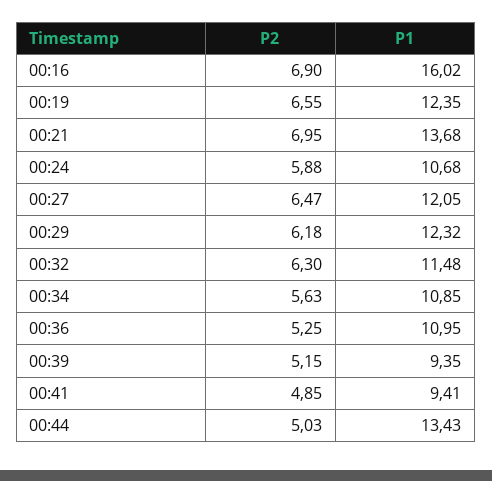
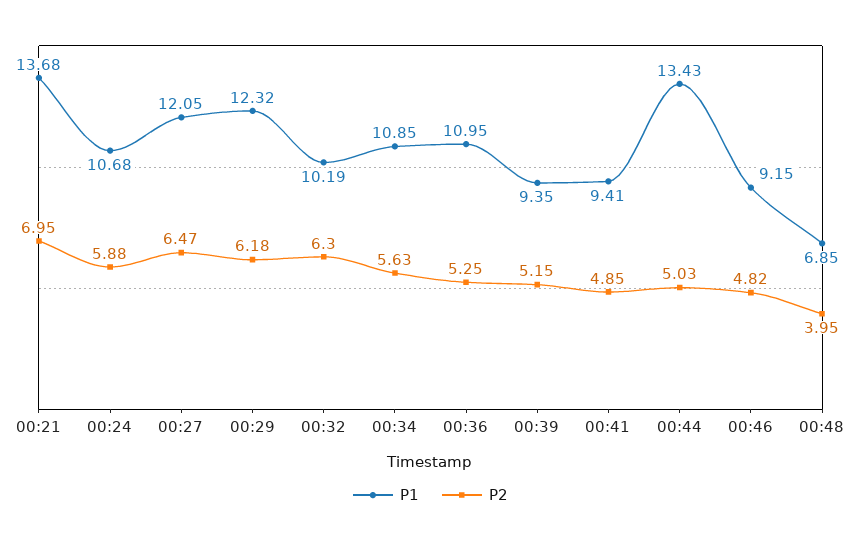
P2, 00:16: 6.9 -> none
P1, 00:16: 16.02 -> none
P2, 00:19: 6.55 -> none
P1, 00:19: 12.35 -> none
P1, 00:32: 11.48 -> 10.19
P1, 00:46: none -> 9.15
P2, 00:46: none -> 4.82
P1, 00:48: none -> 6.85
P2, 00:48: none -> 3.95

